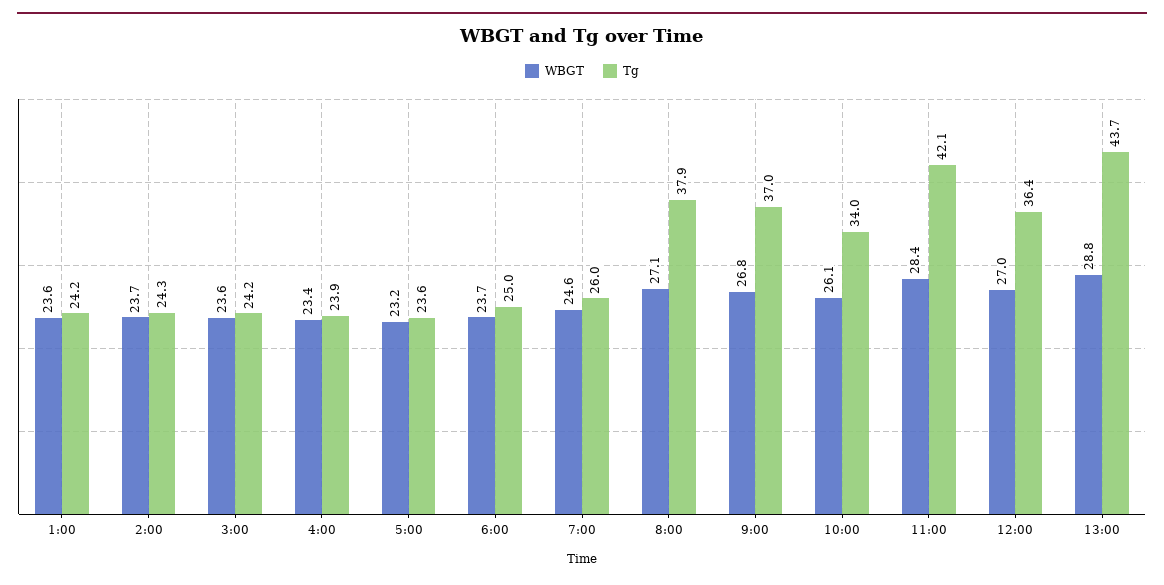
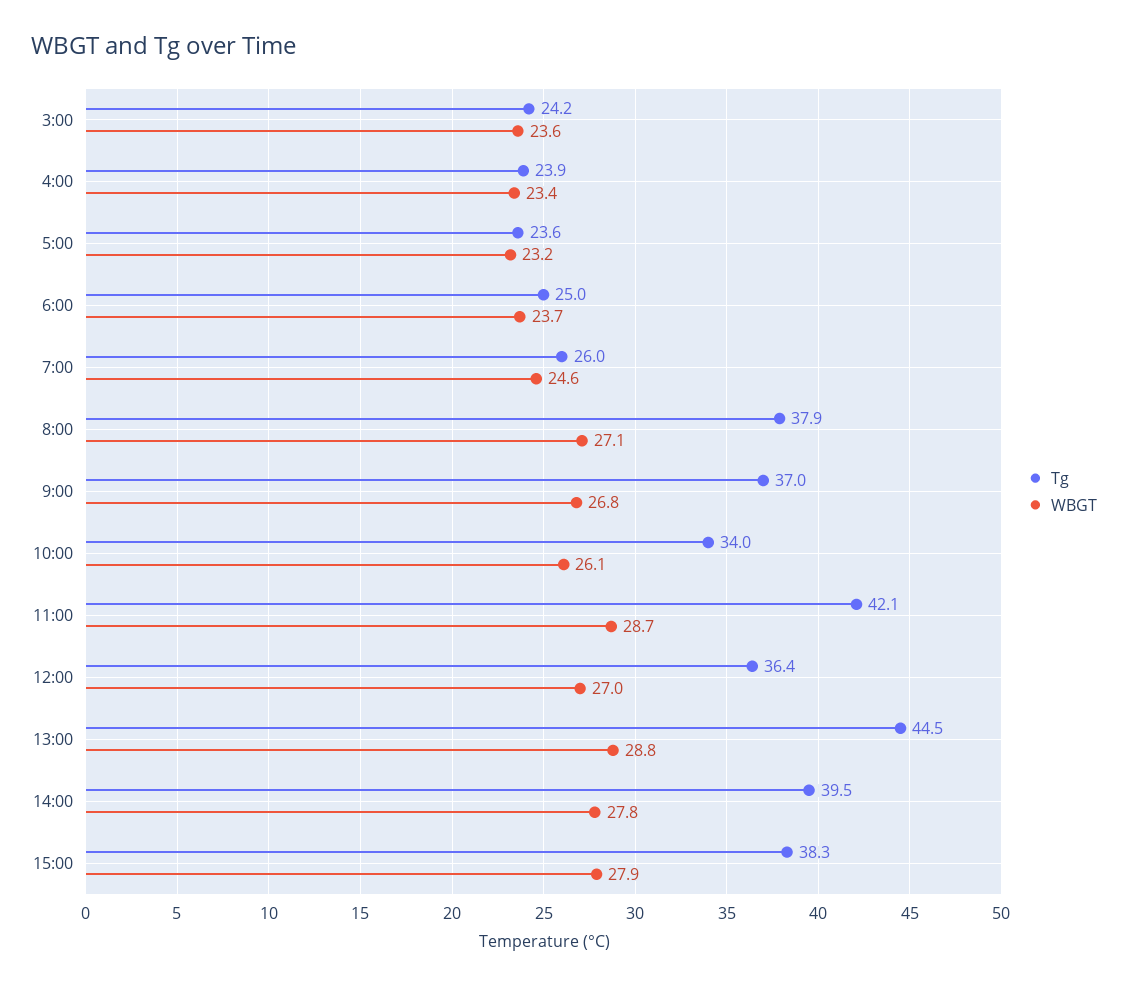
WBGT, 1:00: 23.6 -> none
Tg, 1:00: 24.2 -> none
WBGT, 2:00: 23.7 -> none
Tg, 2:00: 24.3 -> none
WBGT, 11:00: 28.4 -> 28.7
Tg, 13:00: 43.7 -> 44.5
Tg, 14:00: none -> 39.5
WBGT, 14:00: none -> 27.8
Tg, 15:00: none -> 38.3
WBGT, 15:00: none -> 27.9

